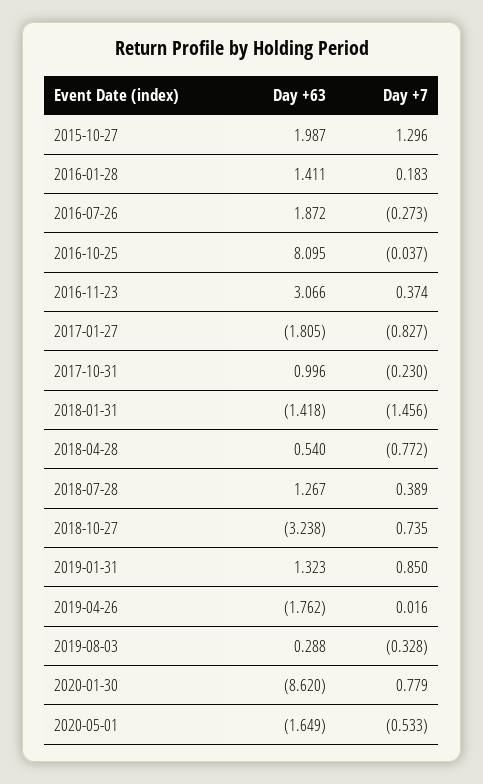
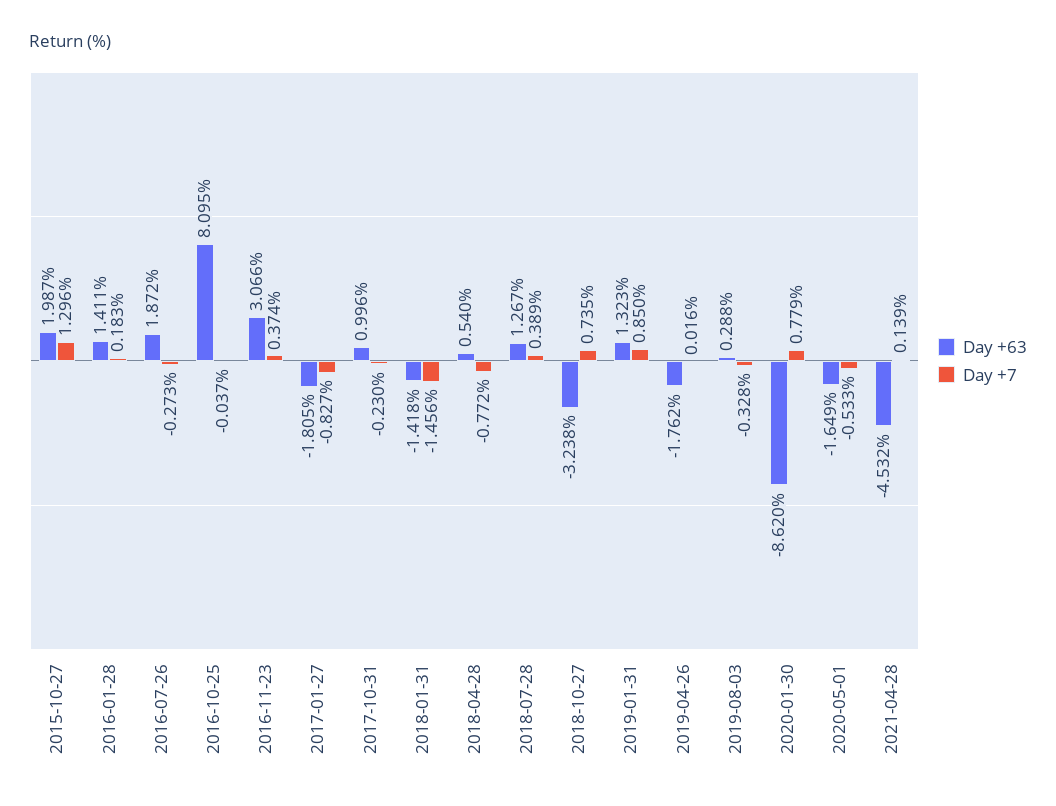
Day +63, 2021-04-28: none -> -4.532
Day +7, 2021-04-28: none -> 0.139

